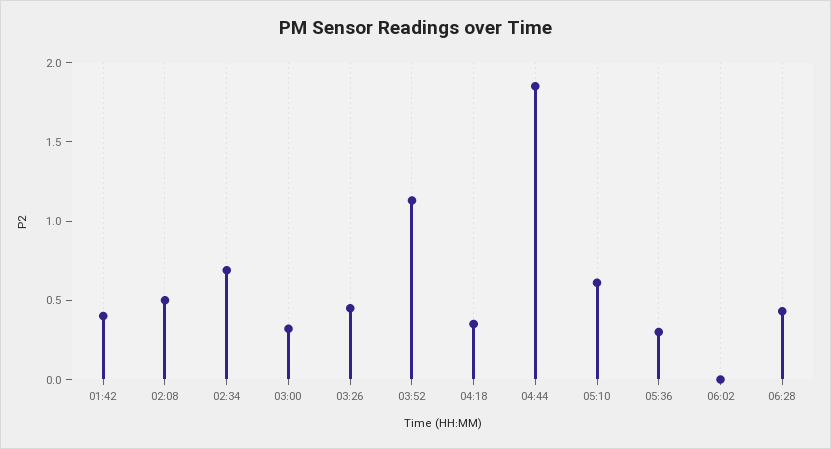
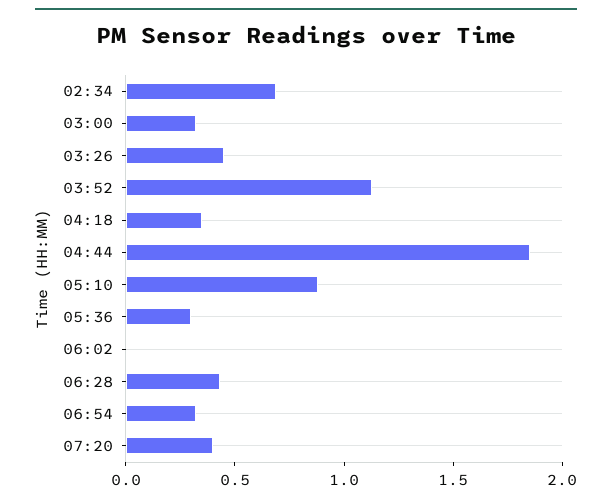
01:42: 0.4 -> none
02:08: 0.5 -> none
05:10: 0.6 -> 0.9
06:54: none -> 0.3
07:20: none -> 0.4

